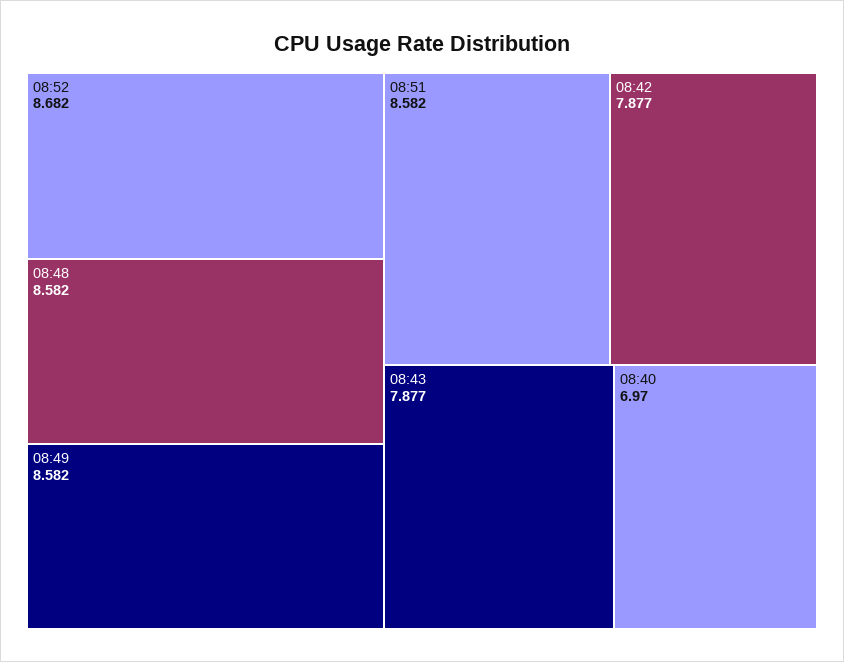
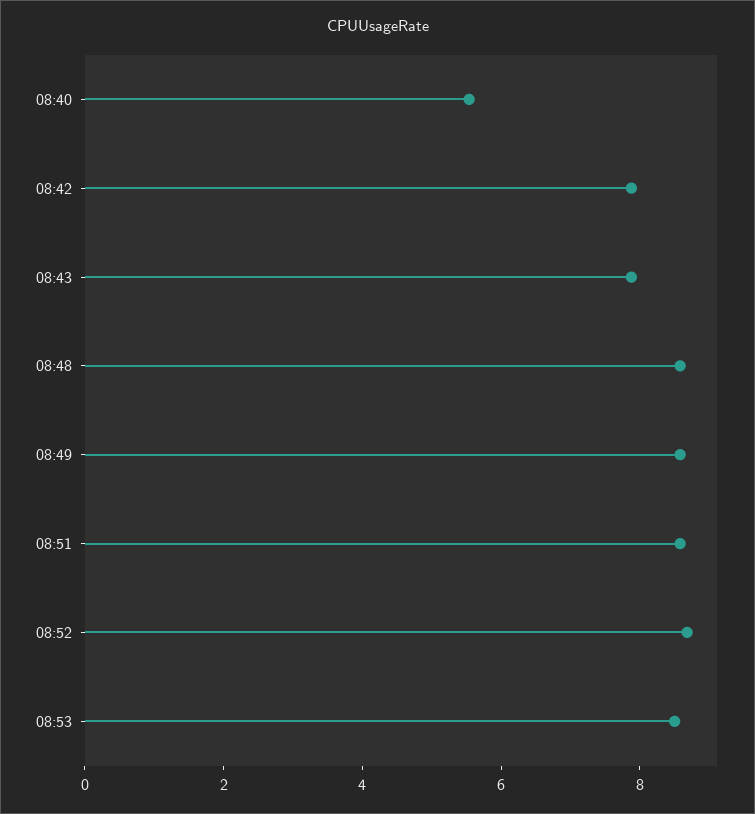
08:40: 6.97 -> 5.5
08:53: none -> 8.5

